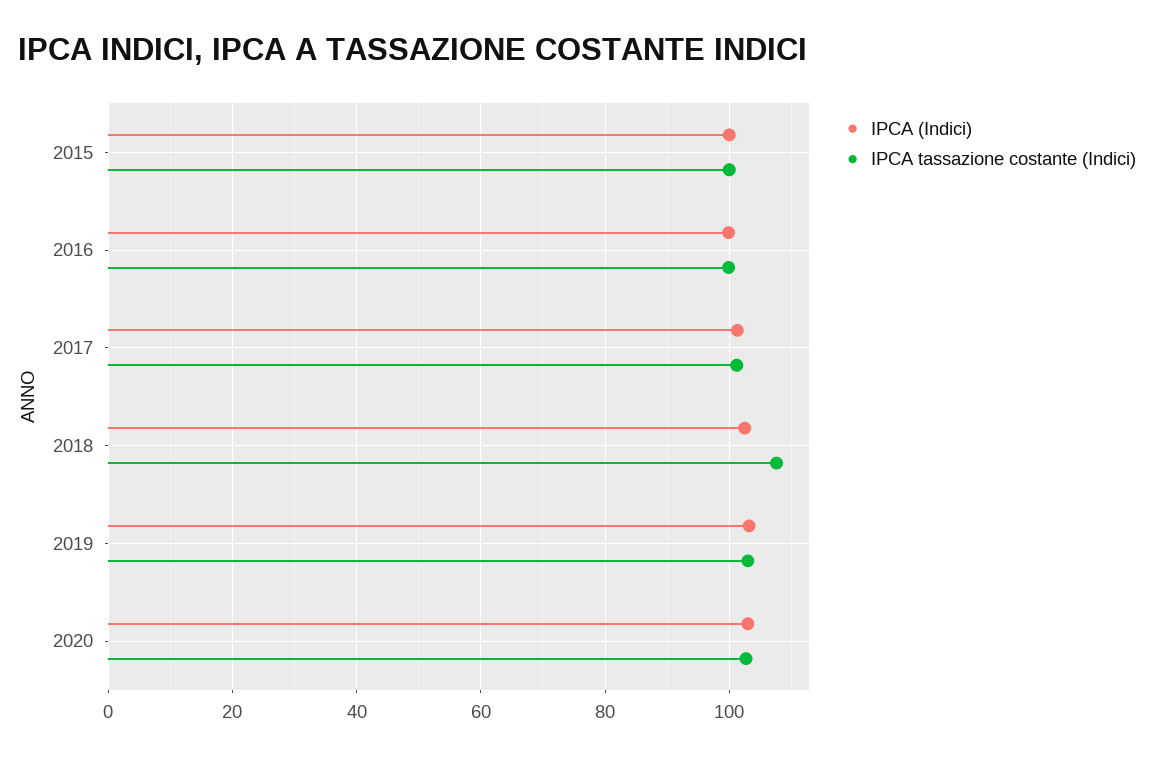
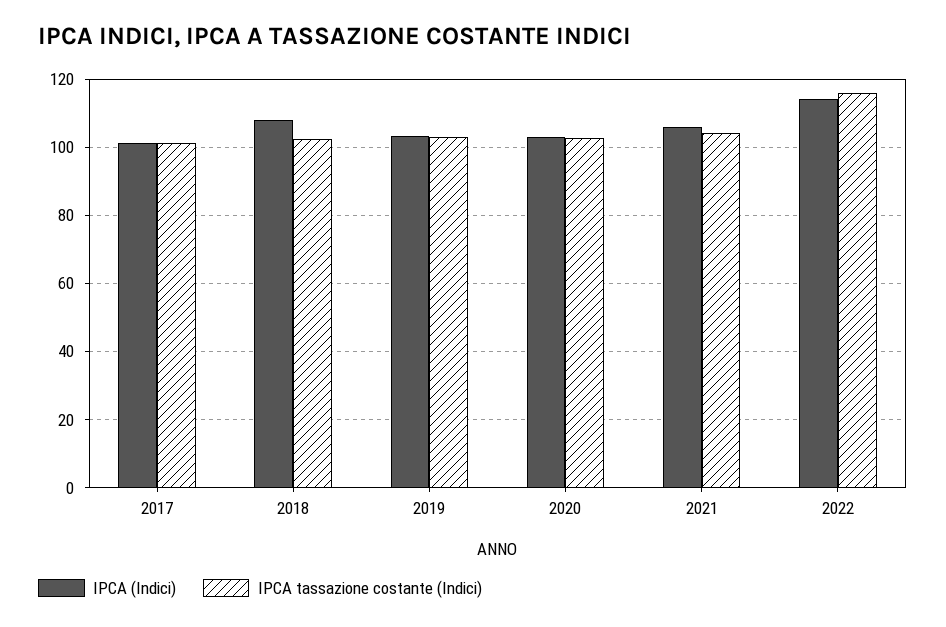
IPCA (Indici), 2015: 100 -> none
IPCA tassazione costante (Indici), 2015: 100 -> none
IPCA (Indici), 2016: 100 -> none
IPCA tassazione costante (Indici), 2016: 100 -> none
IPCA (Indici), 2018: 102 -> 108
IPCA tassazione costante (Indici), 2018: 108 -> 102
IPCA (Indici), 2021: none -> 106
IPCA tassazione costante (Indici), 2021: none -> 104
IPCA (Indici), 2022: none -> 114
IPCA tassazione costante (Indici), 2022: none -> 116

